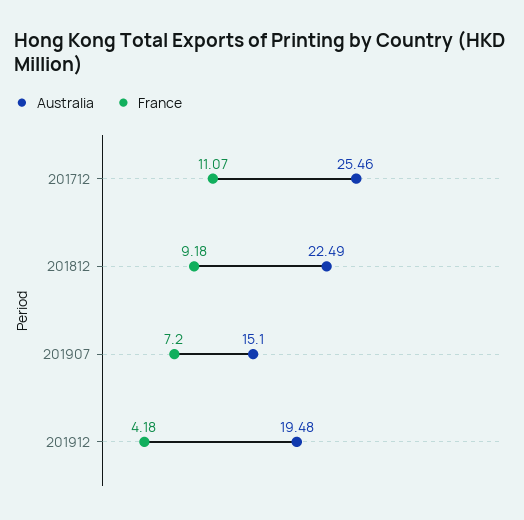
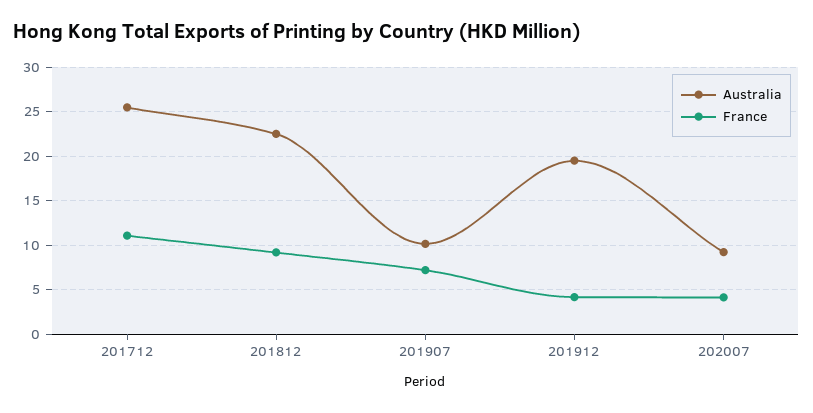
Australia, 201907: 15.1 -> 10
Australia, 202007: none -> 9
France, 202007: none -> 4

